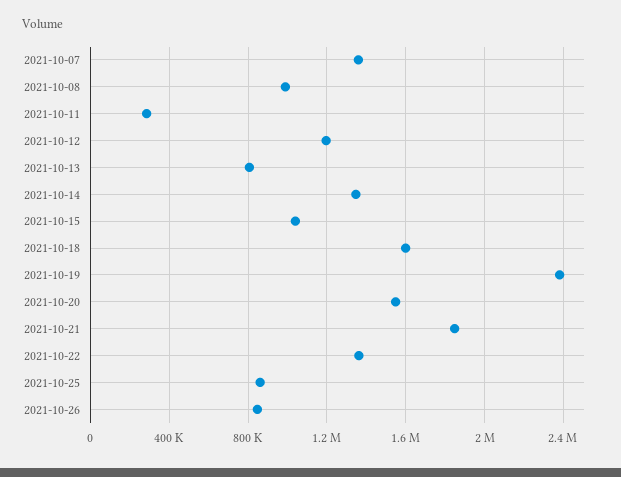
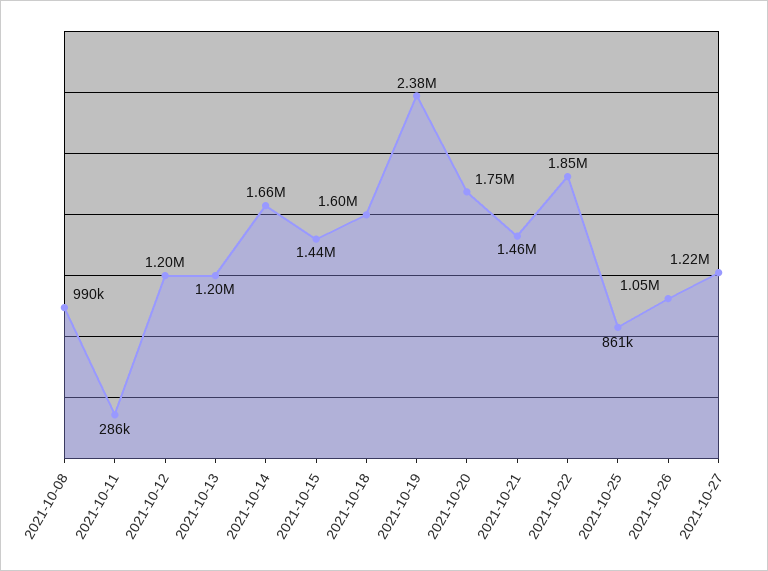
2021-10-07: 1350000 -> none
2021-10-13: 800000 -> 1200000
2021-10-14: 1350000 -> 1660000
2021-10-15: 1050000 -> 1440000
2021-10-20: 1550000 -> 1750000
2021-10-21: 1850000 -> 1460000
2021-10-22: 1350000 -> 1850000
2021-10-26: 850000 -> 1050000
2021-10-27: none -> 1220000

